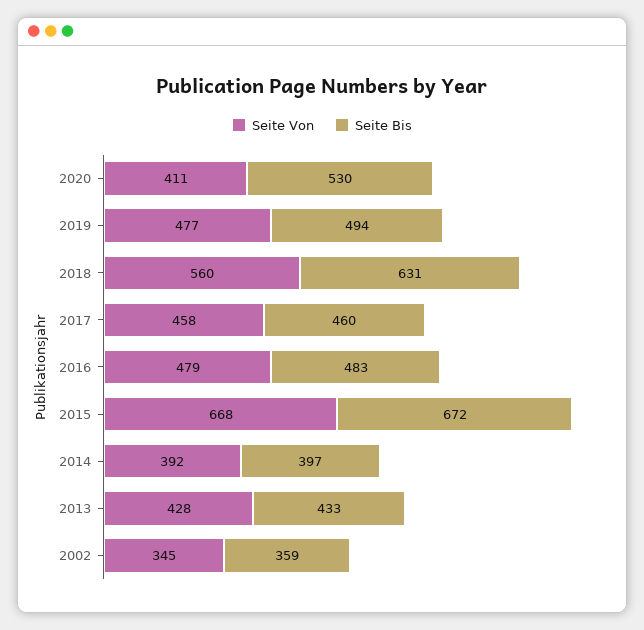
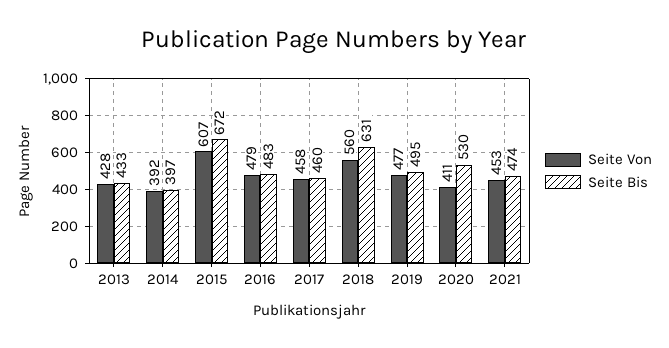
Seite Bis, 2019: 494 -> 495
Seite Von, 2015: 668 -> 607
Seite Von, 2002: 345 -> none
Seite Bis, 2002: 359 -> none
Seite Von, 2021: none -> 453
Seite Bis, 2021: none -> 474

